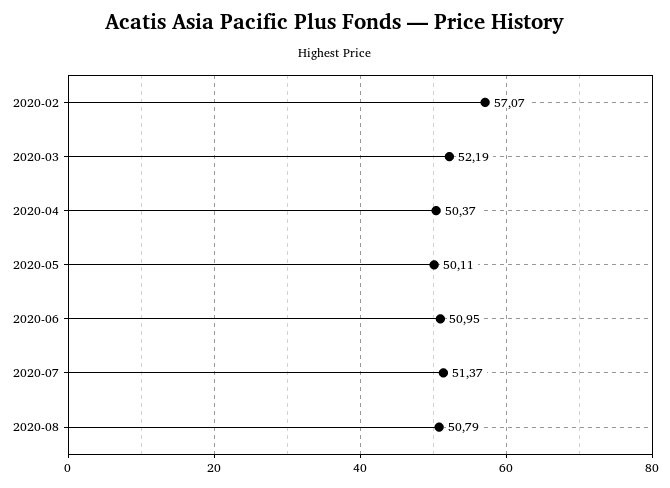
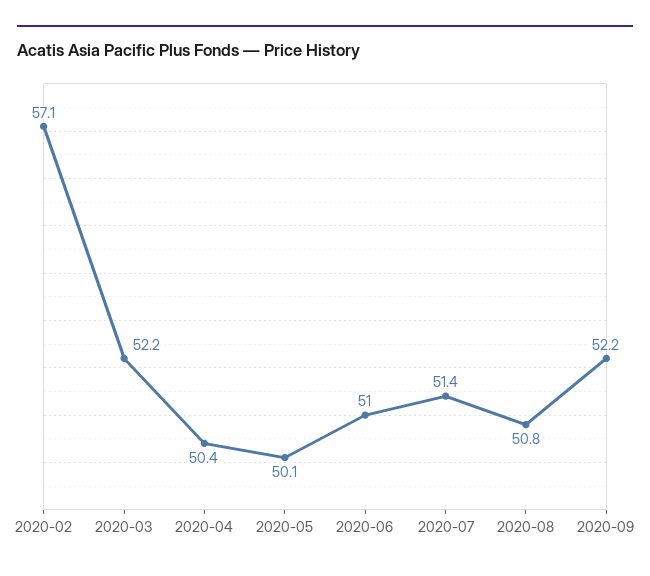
2020-09: none -> 52.2

